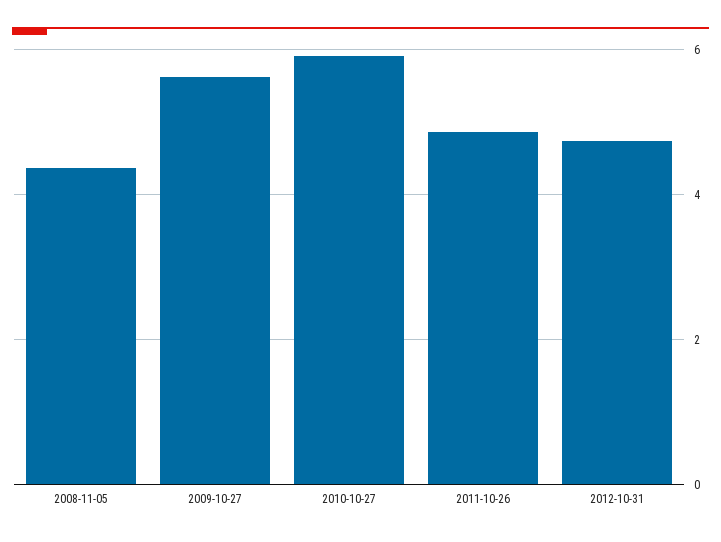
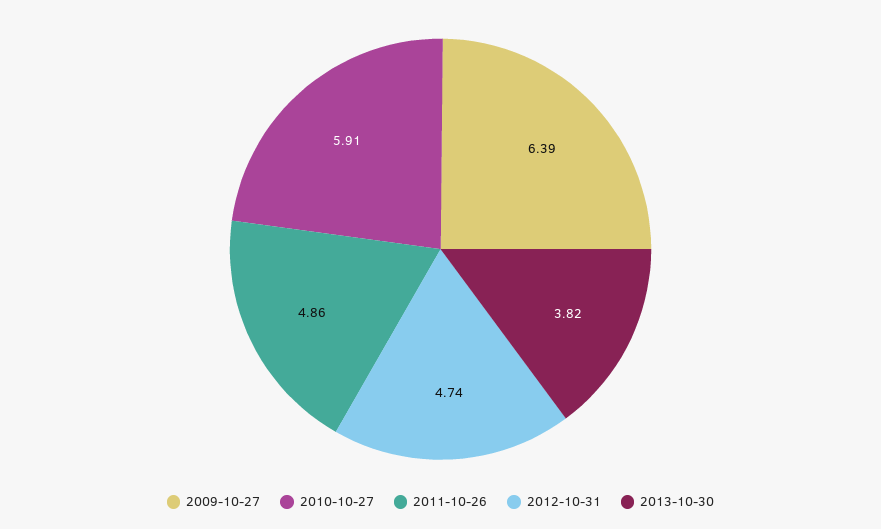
2008-11-05: 4.4 -> none
2009-10-27: 5.6 -> 6.39
2013-10-30: none -> 3.82

